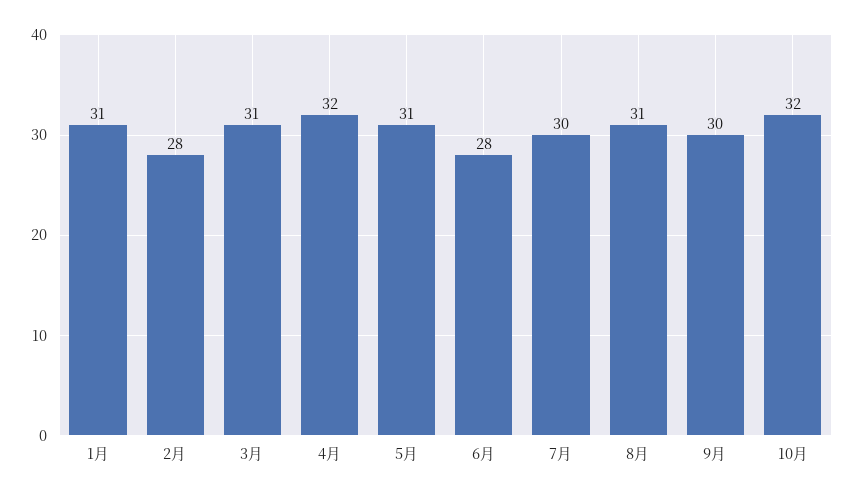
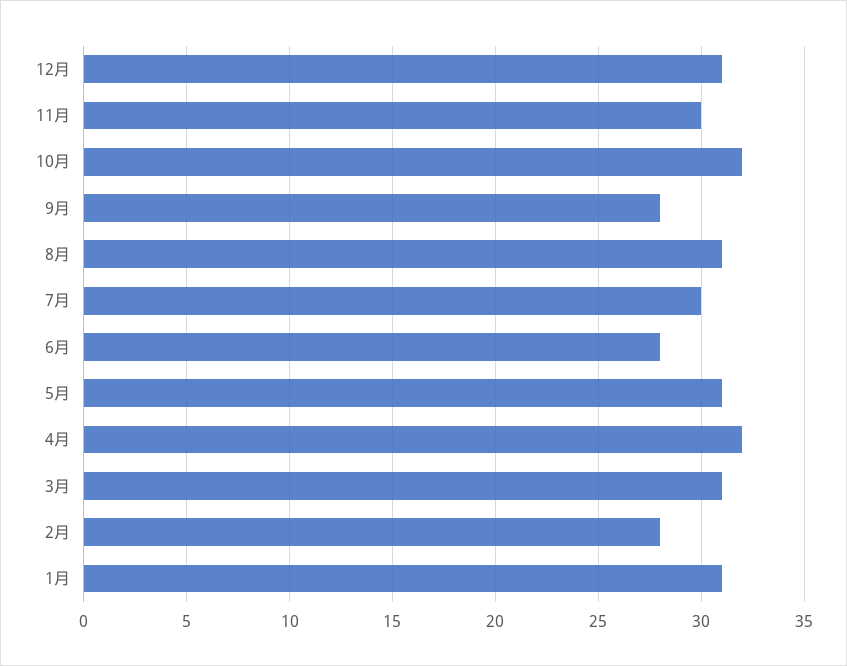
9月: 30 -> 28
12月: none -> 31
11月: none -> 30

